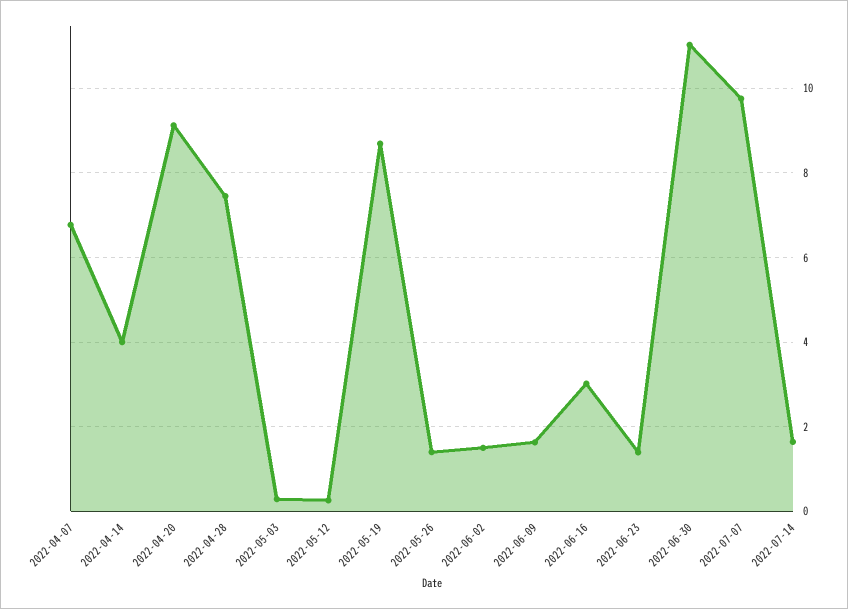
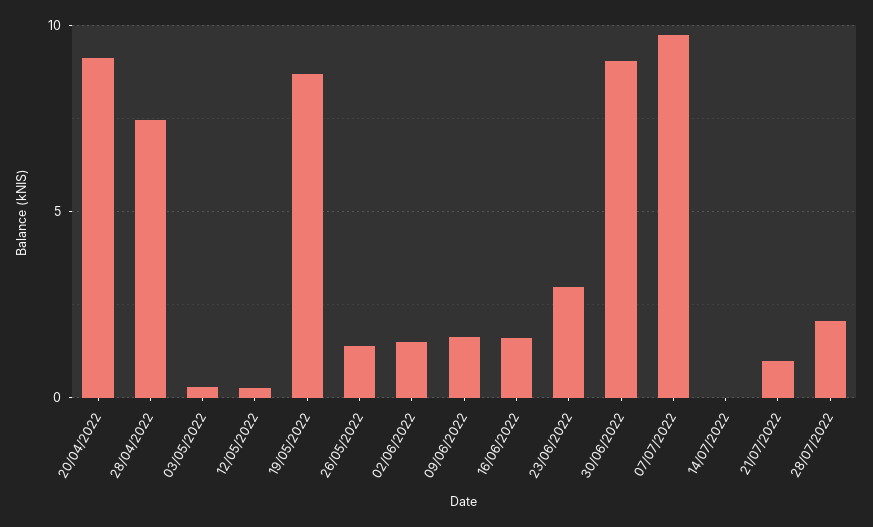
2022-04-07: 6.8 -> none
2022-04-14: 4 -> none
2022-06-16: 3 -> 1.5
2022-06-23: 1.4 -> 3
2022-06-30: 11 -> 9
2022-07-14: 1.6 -> 0
21/07/2022: none -> 1
28/07/2022: none -> 2

